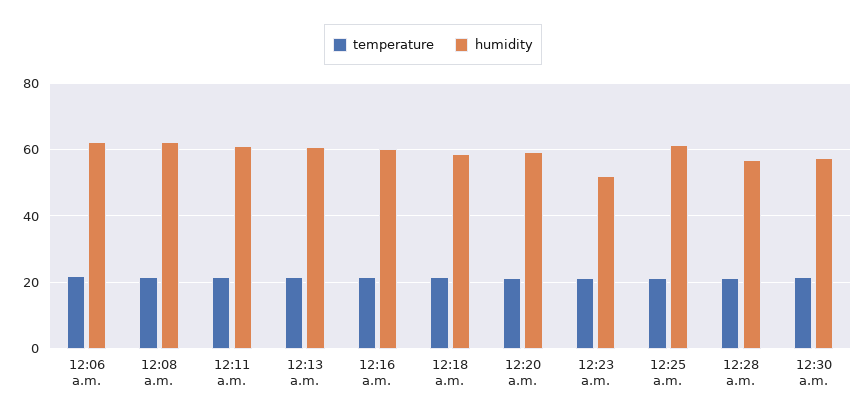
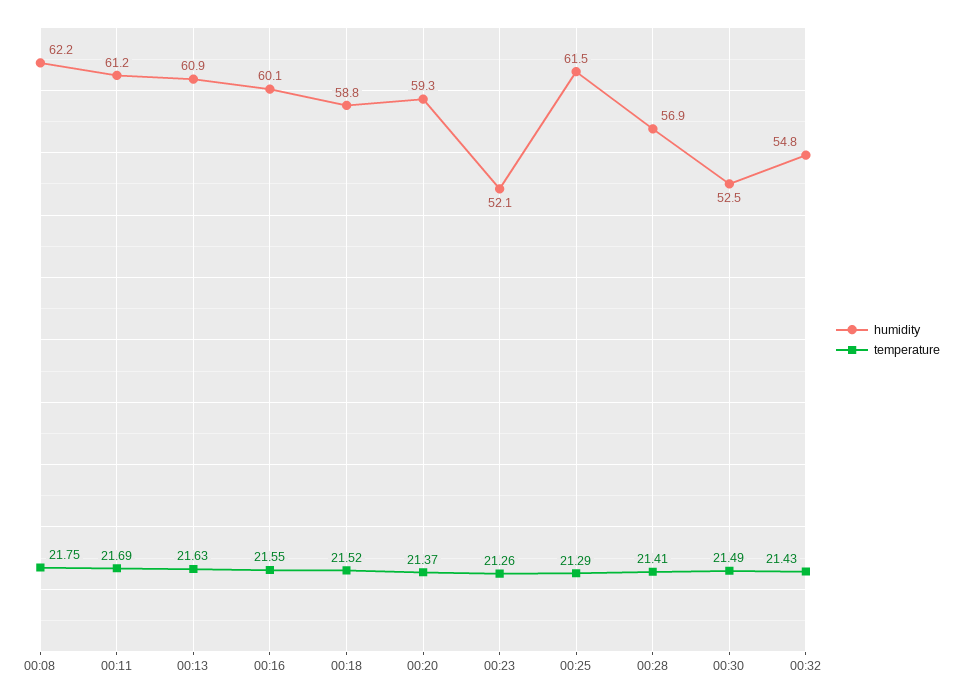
temperature, 12:06 a.m.: 22 -> none
humidity, 12:06 a.m.: 62 -> none
humidity, 12:30 a.m.: 58 -> 52.5
humidity, 00:32: none -> 54.8
temperature, 00:32: none -> 21.43

